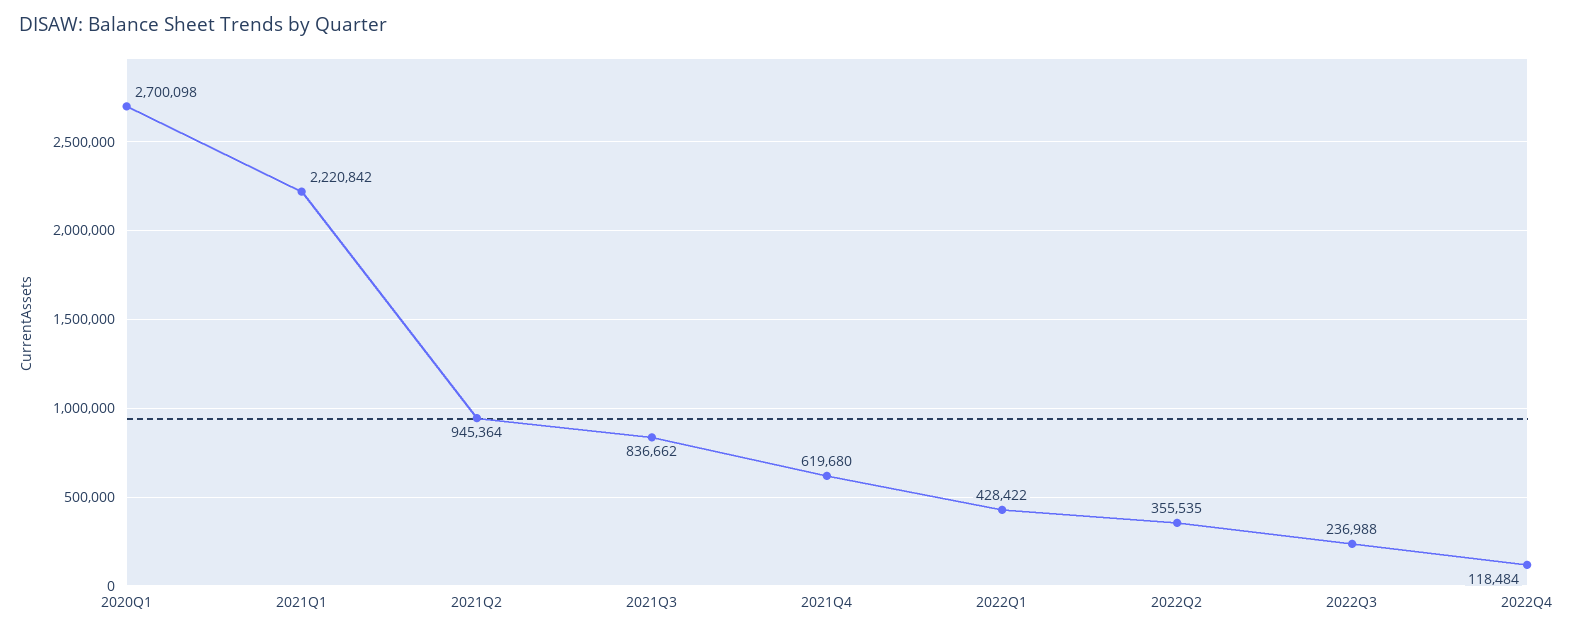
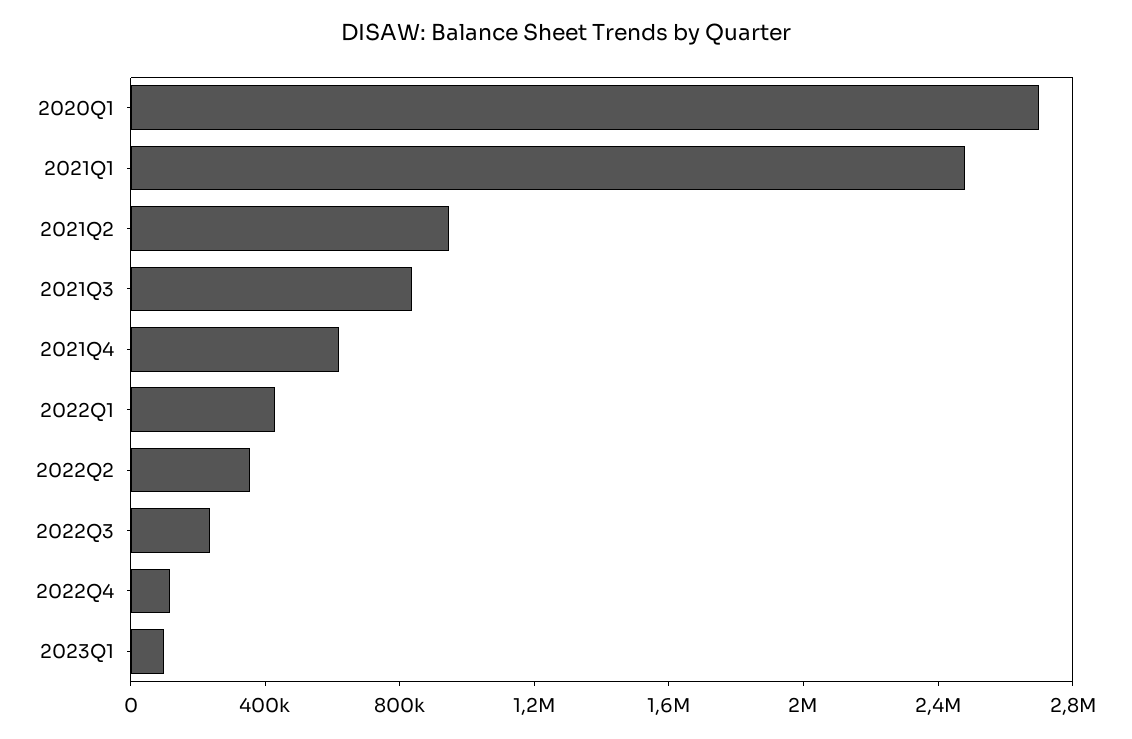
2021Q1: 2220842 -> 2500000
2023Q1: none -> 100000

